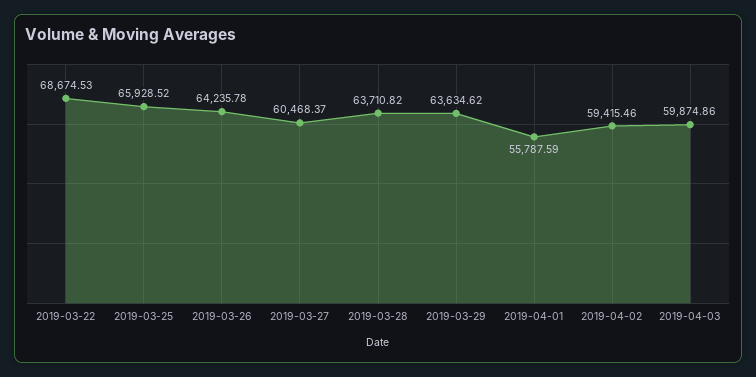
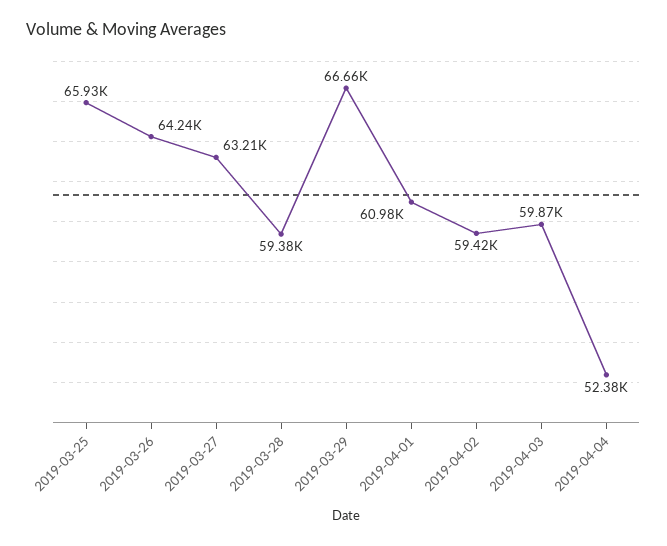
2019-03-22: 68674.53 -> none
2019-03-27: 60468.37 -> 63210
2019-03-28: 63710.82 -> 59380
2019-03-29: 63634.62 -> 66660
2019-04-01: 55787.59 -> 60980
2019-04-04: none -> 52380

